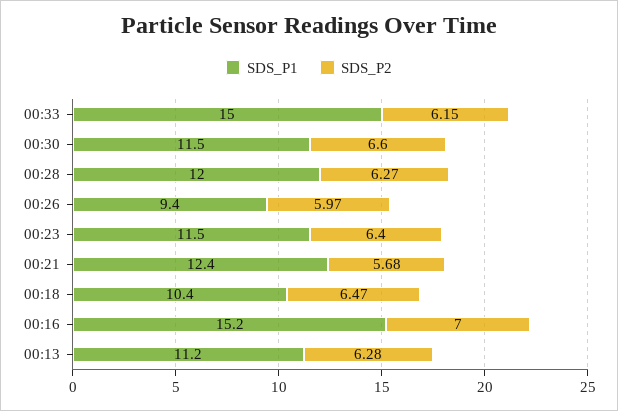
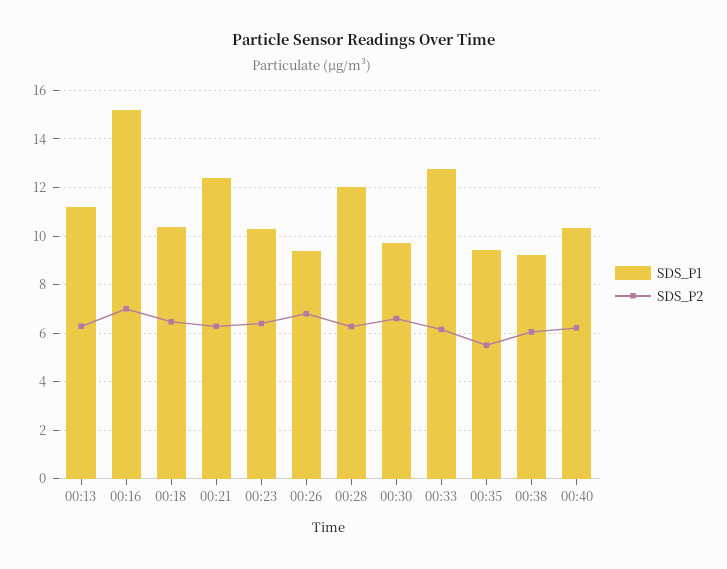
SDS_P1, 00:33: 15 -> 12.75
SDS_P1, 00:30: 11.5 -> 9.75
SDS_P2, 00:26: 5.97 -> 6.75
SDS_P1, 00:23: 11.5 -> 10.25
SDS_P2, 00:21: 5.68 -> 6.25
SDS_P1, 00:35: none -> 9.5
SDS_P2, 00:35: none -> 5.5
SDS_P1, 00:38: none -> 9.25
SDS_P2, 00:38: none -> 6
SDS_P1, 00:40: none -> 10.25
SDS_P2, 00:40: none -> 6.25

